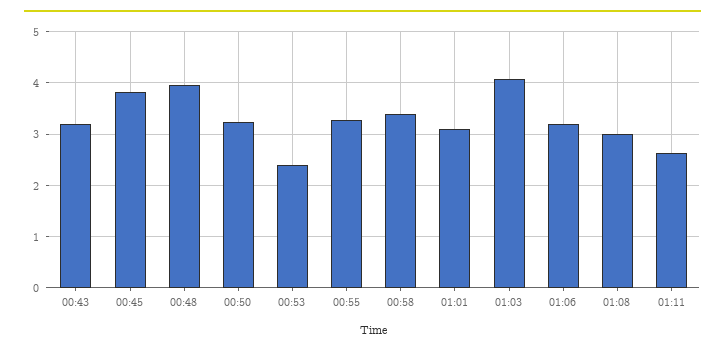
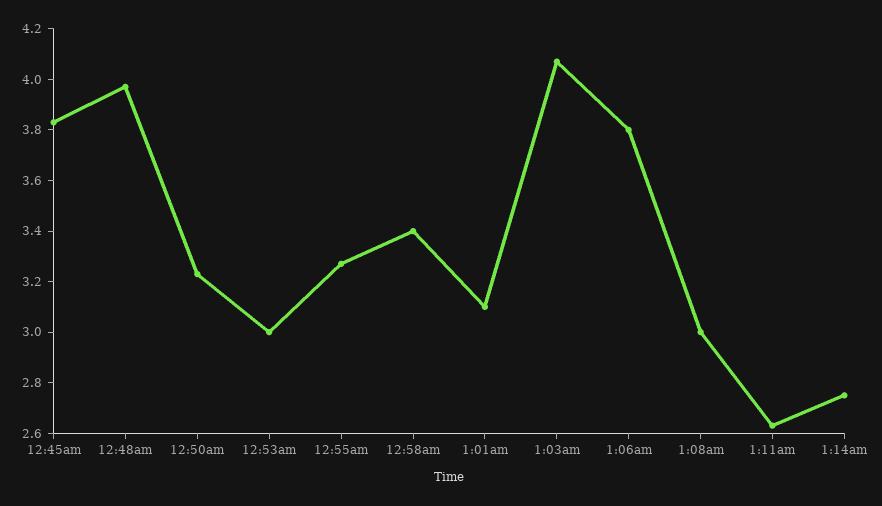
00:43: 3.2 -> none
00:53: 2.4 -> 3
01:06: 3.2 -> 3.8
1:14am: none -> 2.75

